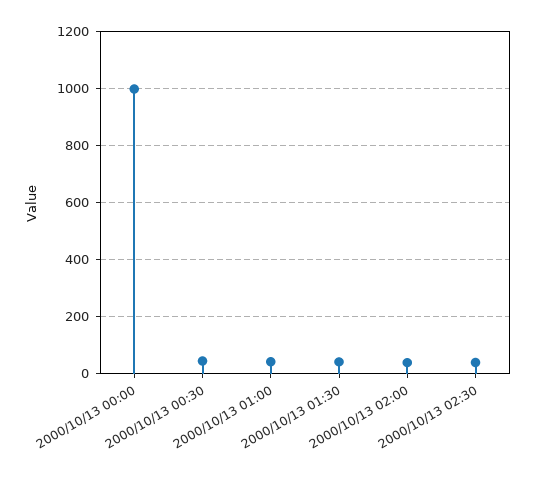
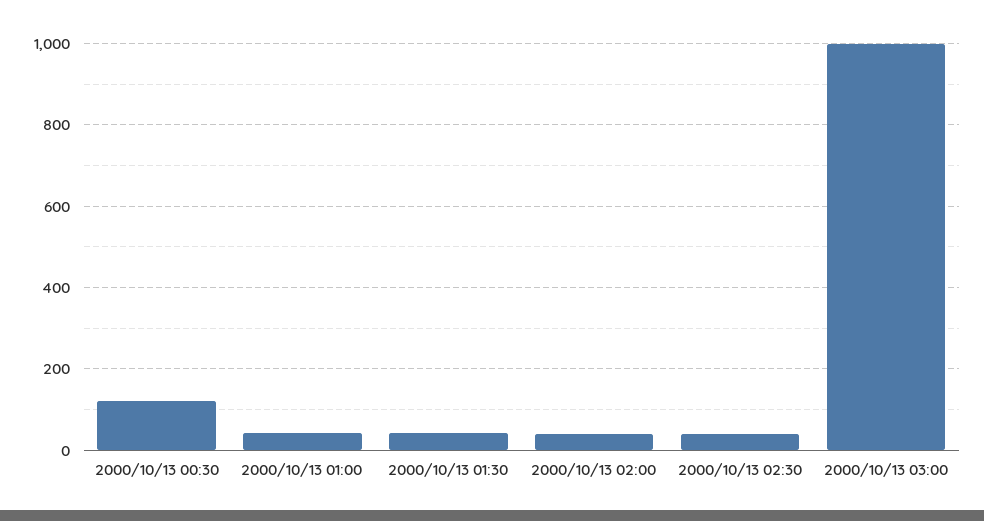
2000/10/13 00:00: 1000 -> none
2000/10/13 00:30: 50 -> 120
2000/10/13 03:00: none -> 1000

